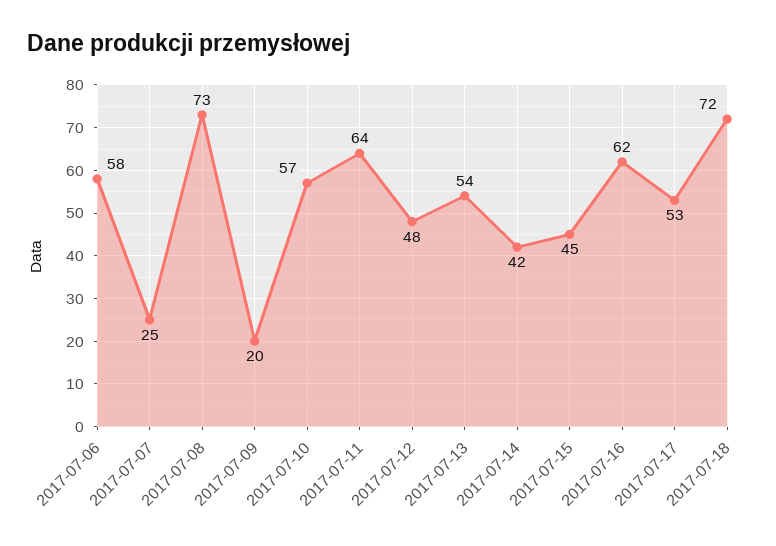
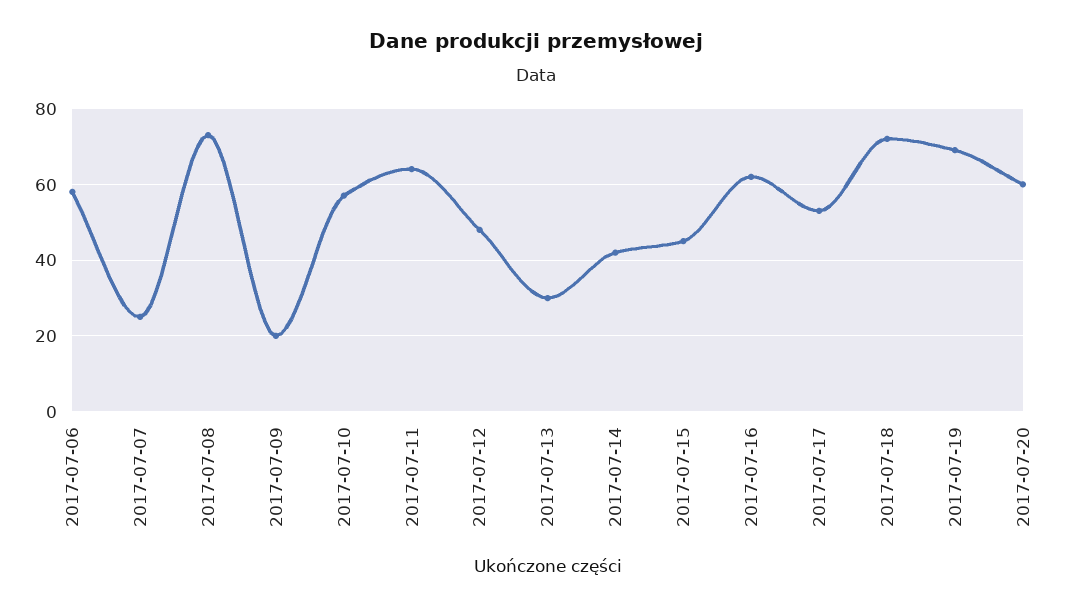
2017-07-13: 54 -> 30
2017-07-19: none -> 70
2017-07-20: none -> 60

